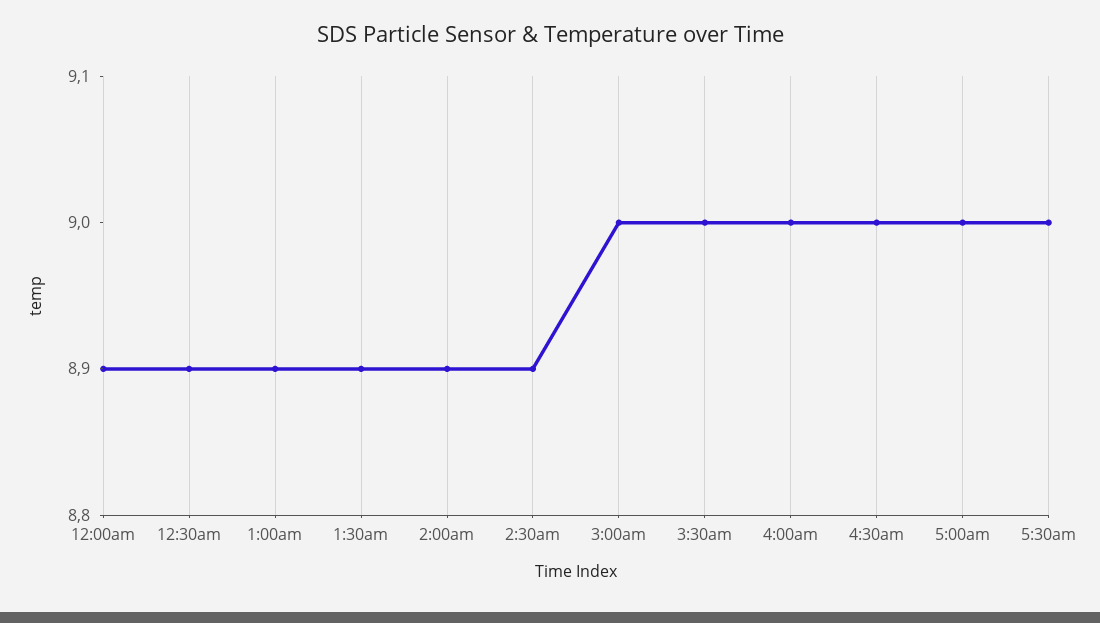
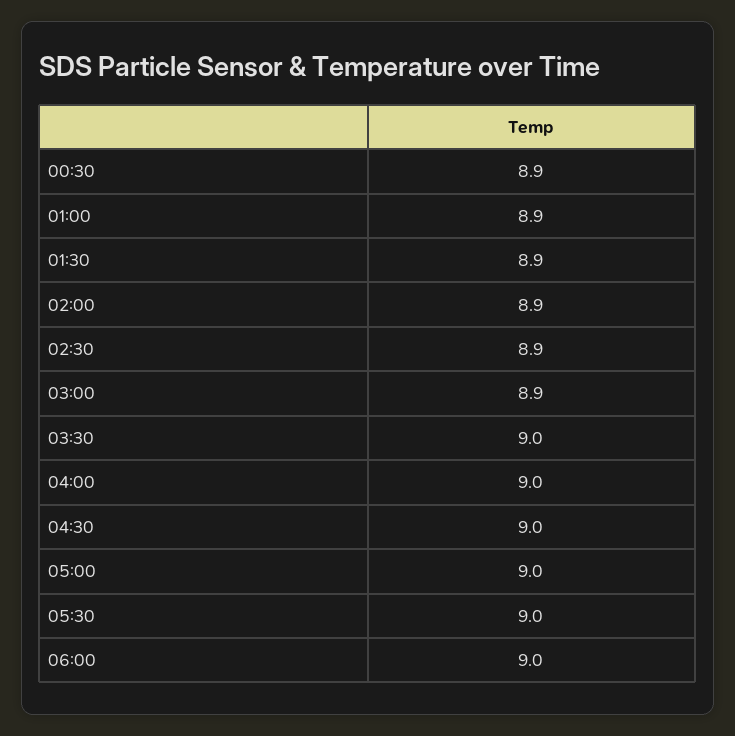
12:00am: 8.9 -> none
3:00am: 9 -> 8.9
06:00: none -> 9

